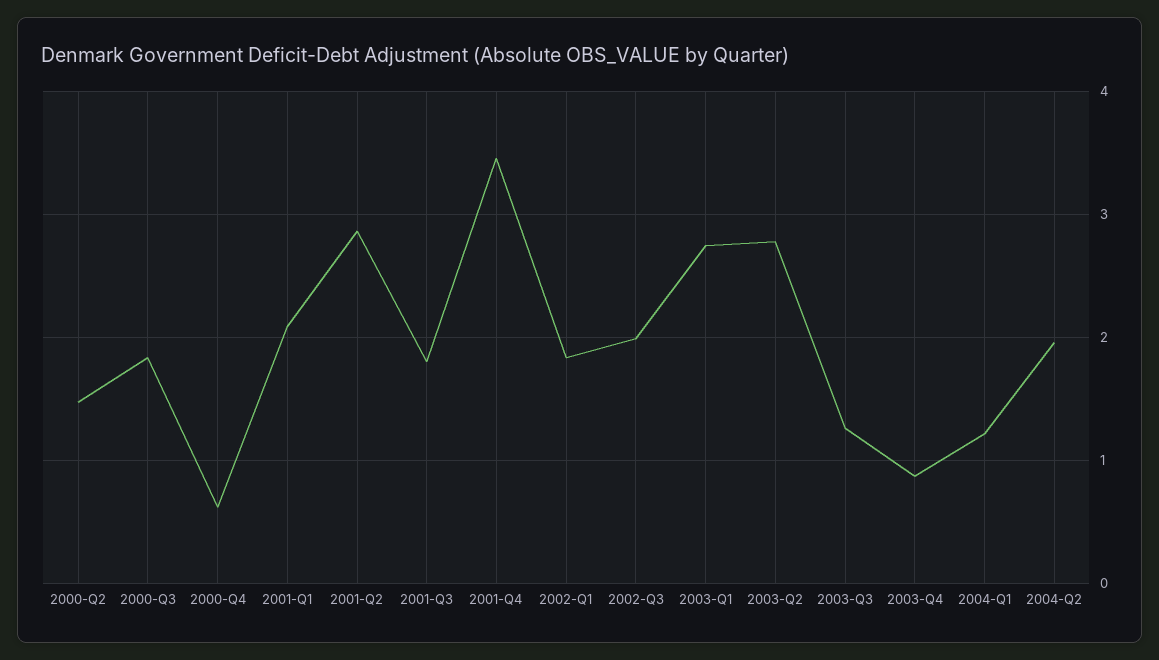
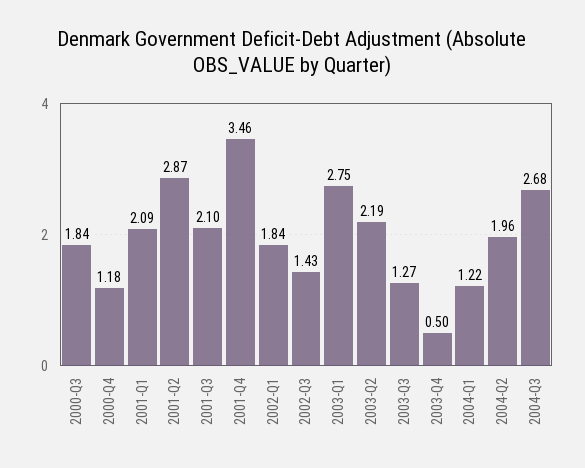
2000-Q2: 1.5 -> none
2000-Q4: 0.6 -> 1.18
2001-Q3: 1.8 -> 2.1
2002-Q3: 2 -> 1.43
2003-Q2: 2.8 -> 2.19
2003-Q4: 0.9 -> 0.5
2004-Q3: none -> 2.68

